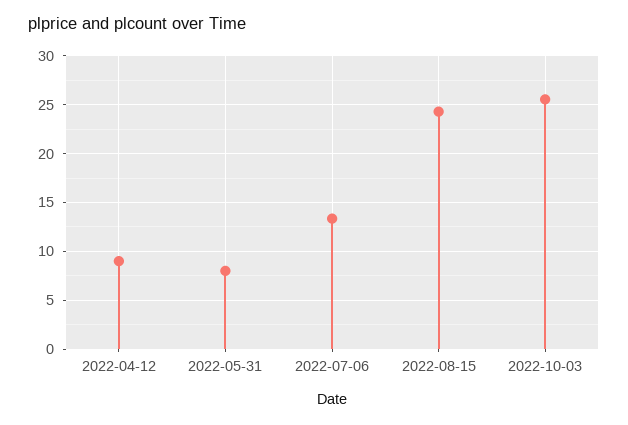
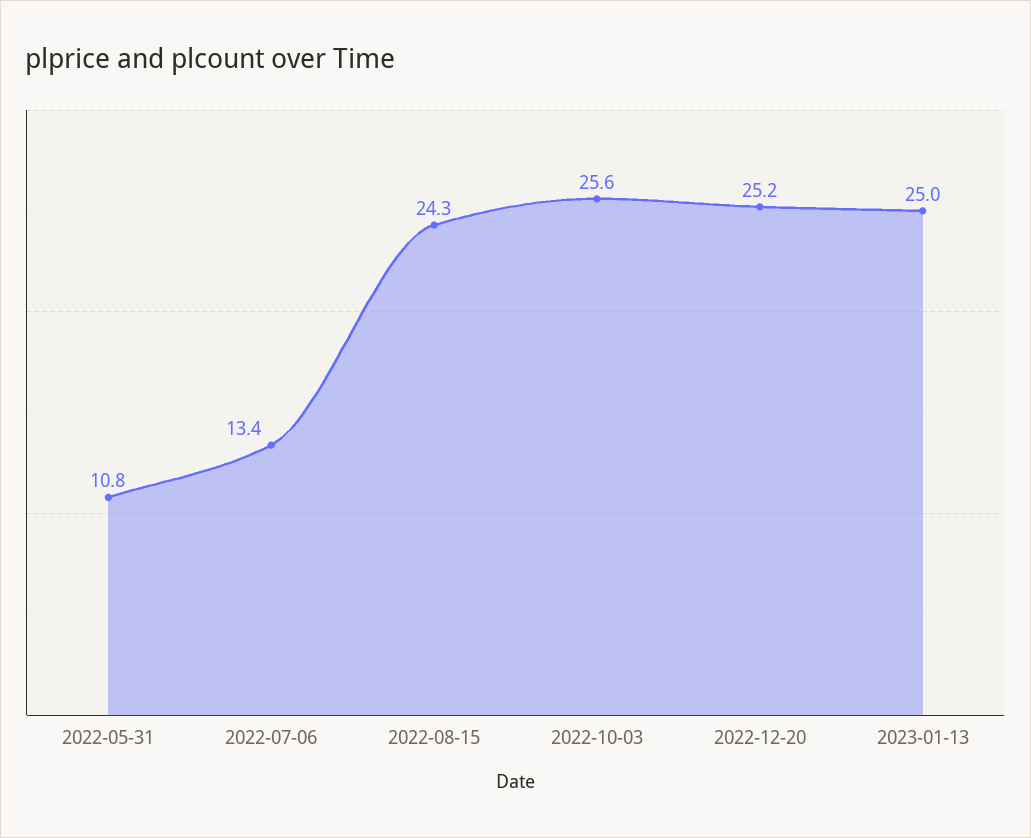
2022-04-12: 9 -> none
2022-05-31: 8 -> 10.8
2022-12-20: none -> 25.2
2023-01-13: none -> 25

